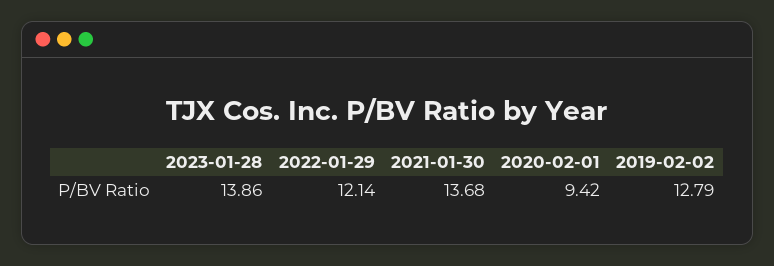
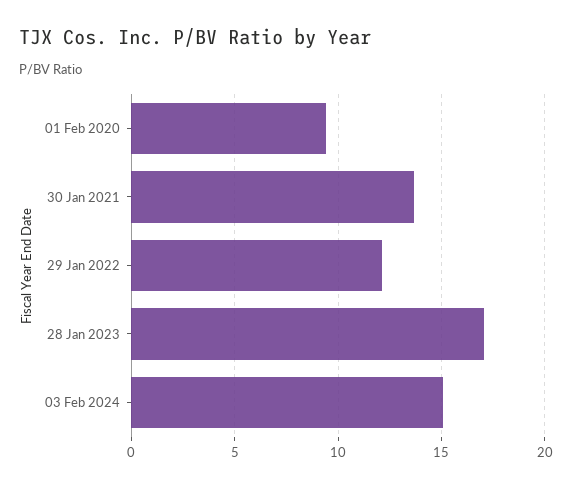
2023-01-28: 13.86 -> 17
2019-02-02: 12.79 -> none
03 Feb 2024: none -> 15

